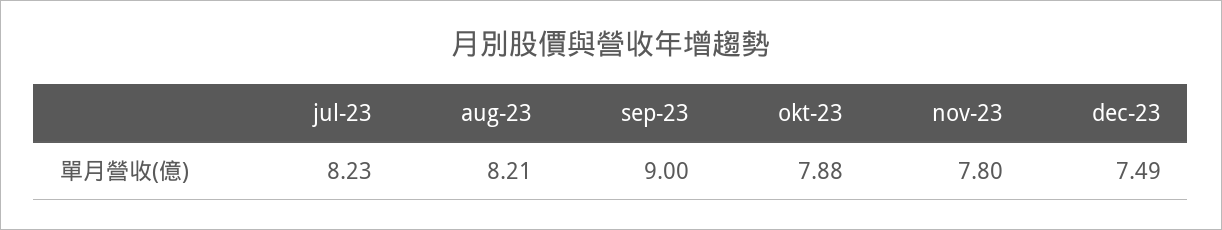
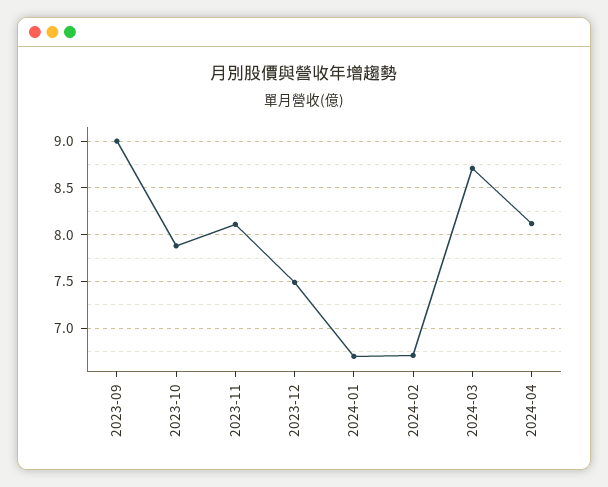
jul-23: 8.23 -> none
aug-23: 8.21 -> none
nov-23: 7.8 -> 8.1
2024-01: none -> 6.7
2024-02: none -> 6.7
2024-03: none -> 8.7
2024-04: none -> 8.1

